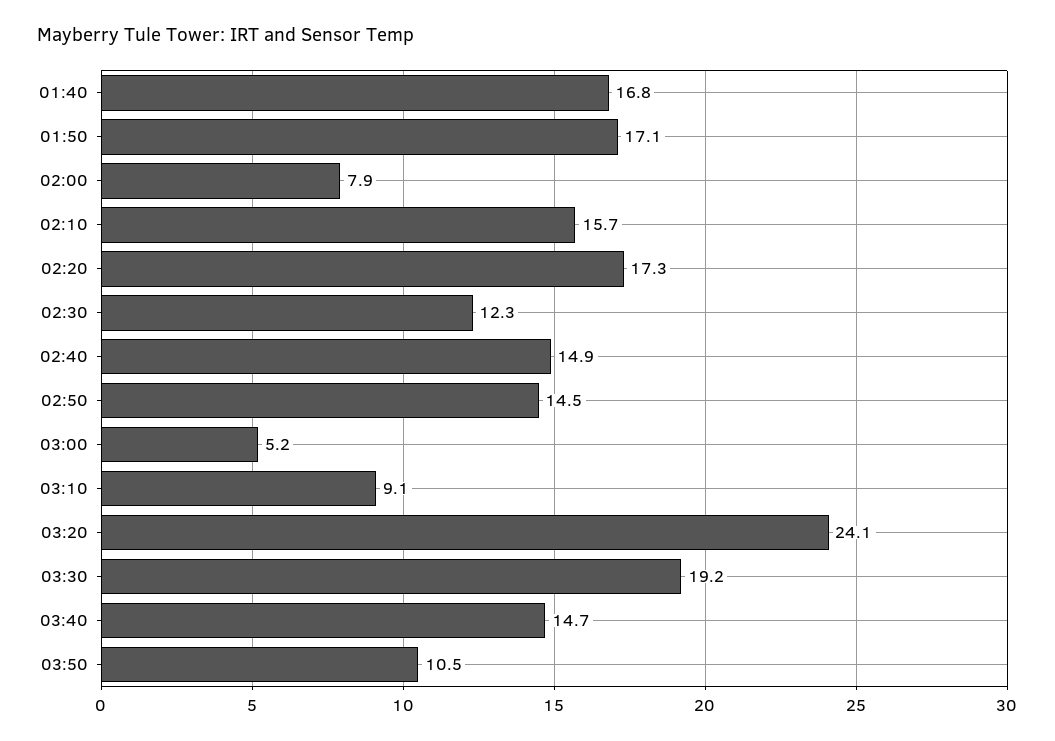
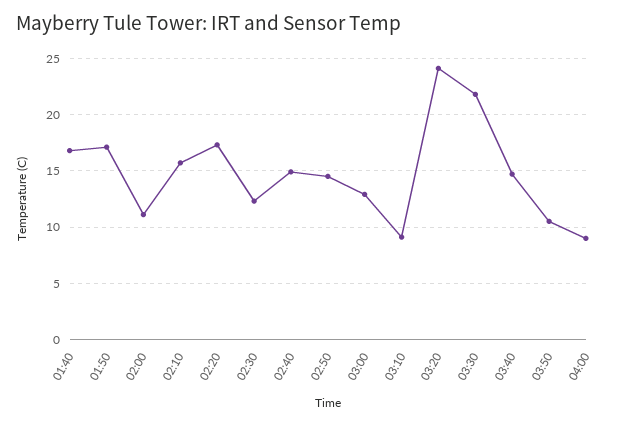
02:00: 7.9 -> 11
03:00: 5.2 -> 13
03:30: 19.2 -> 22
04:00: none -> 9

